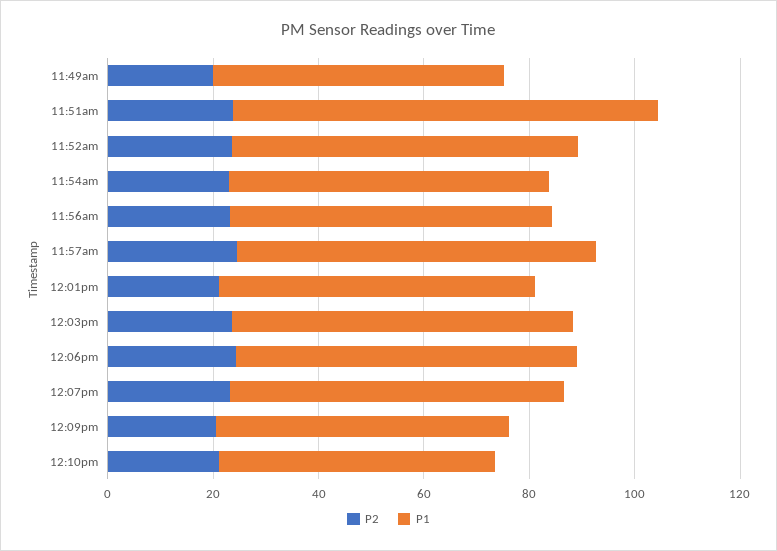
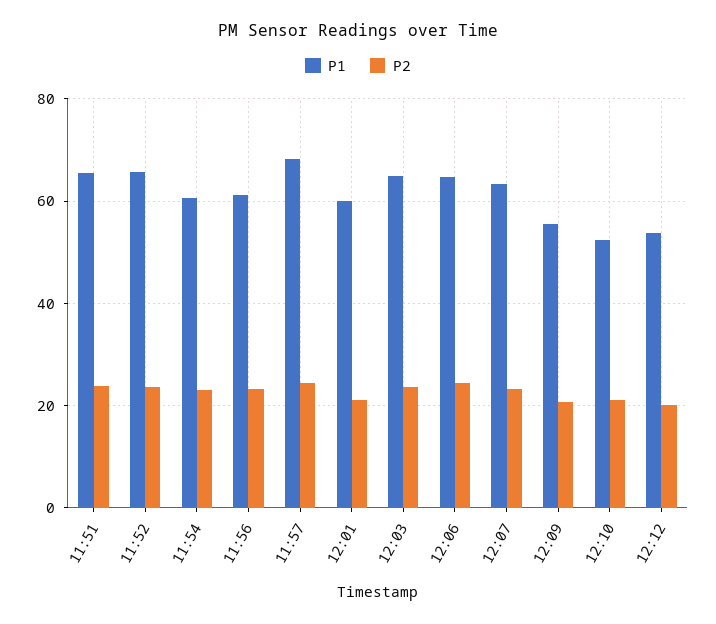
P2, 11:49am: 20 -> none
P1, 11:49am: 55 -> none
P1, 11:51am: 80 -> 66
P1, 12:12: none -> 54
P2, 12:12: none -> 20

